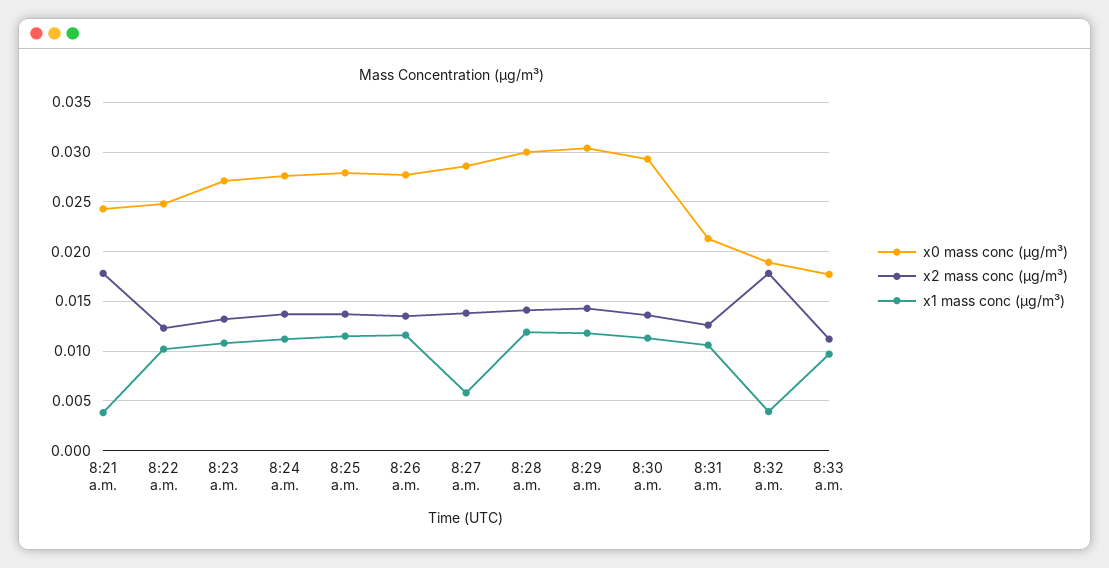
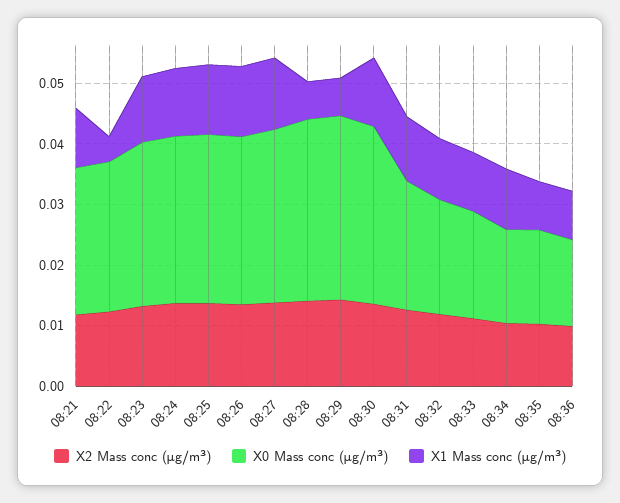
x2 mass conc (μg/m³), 8:21 a.m.: 0.018 -> 0.012
x1 mass conc (μg/m³), 8:21 a.m.: 0.004 -> 0.01
x1 mass conc (μg/m³), 8:22 a.m.: 0.01 -> 0.004
x1 mass conc (μg/m³), 8:27 a.m.: 0.006 -> 0.012
x1 mass conc (μg/m³), 8:28 a.m.: 0.012 -> 0.006
x1 mass conc (μg/m³), 8:29 a.m.: 0.012 -> 0.006
x2 mass conc (μg/m³), 8:32 a.m.: 0.018 -> 0.012
x1 mass conc (μg/m³), 8:32 a.m.: 0.004 -> 0.01
x2 mass conc (μg/m³), 08:34: none -> 0.01
x0 mass conc (μg/m³), 08:34: none -> 0.016
x1 mass conc (μg/m³), 08:34: none -> 0.01
x2 mass conc (μg/m³), 08:35: none -> 0.01
x0 mass conc (μg/m³), 08:35: none -> 0.016
x1 mass conc (μg/m³), 08:35: none -> 0.008
x2 mass conc (μg/m³), 08:36: none -> 0.01
x0 mass conc (μg/m³), 08:36: none -> 0.014
x1 mass conc (μg/m³), 08:36: none -> 0.008

